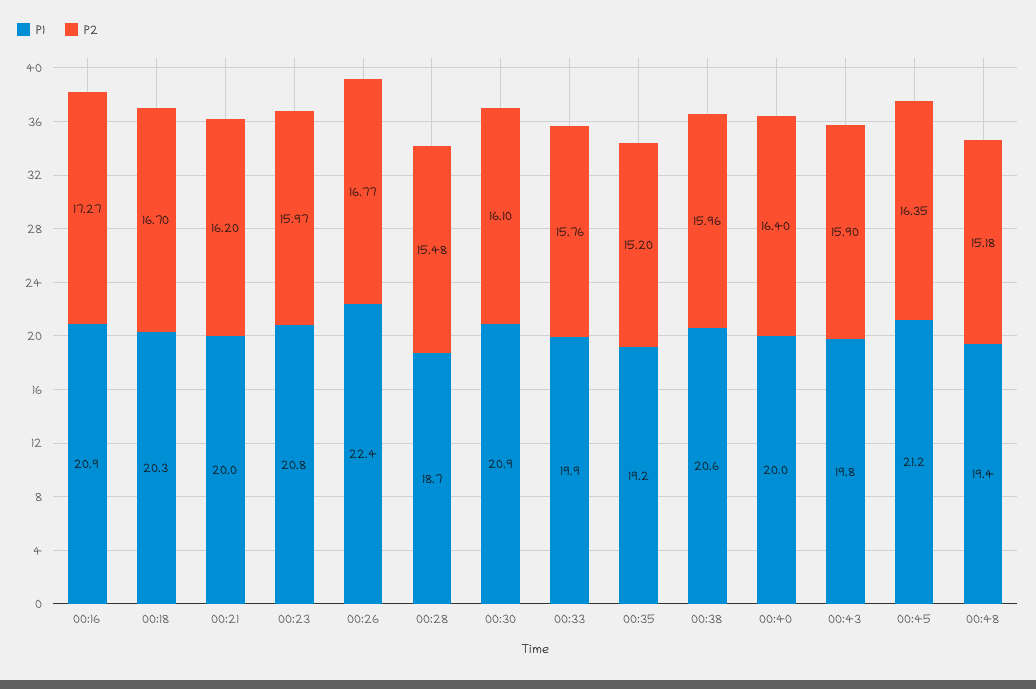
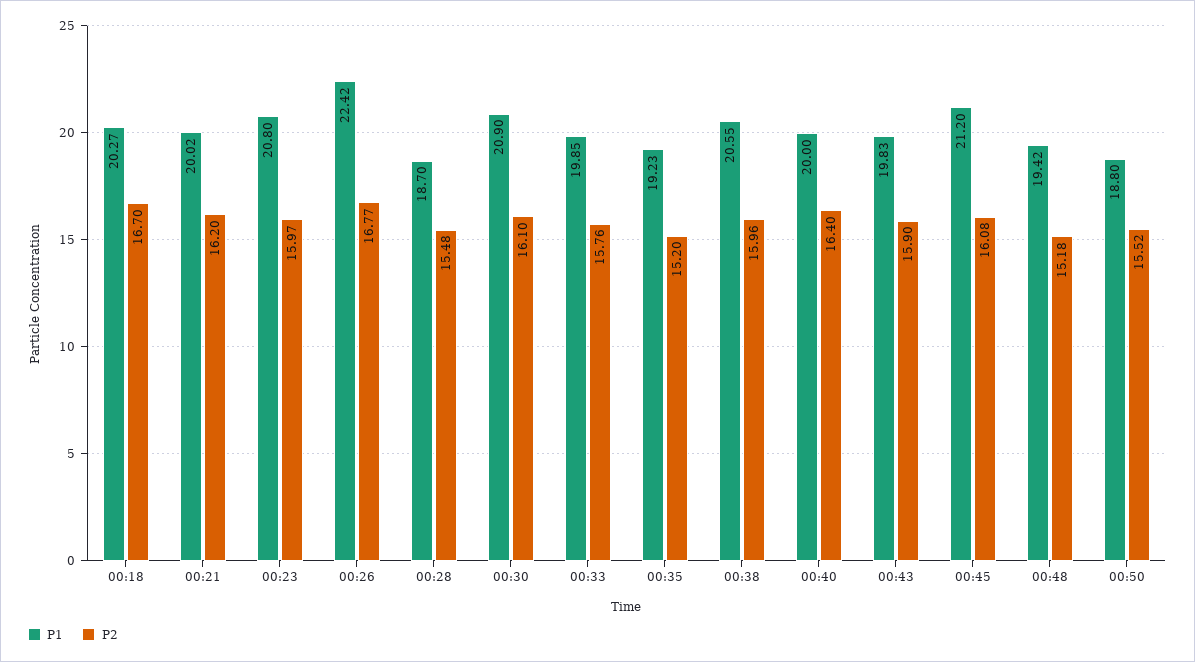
P1, 00:16: 20.9 -> none
P2, 00:16: 17.27 -> none
P2, 00:45: 16.35 -> 16.08
P1, 00:50: none -> 18.8
P2, 00:50: none -> 15.52

